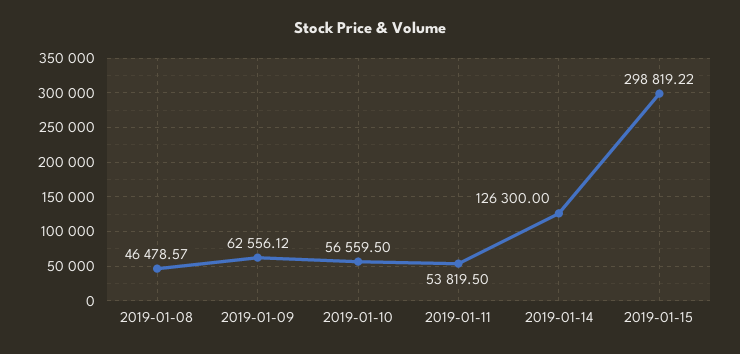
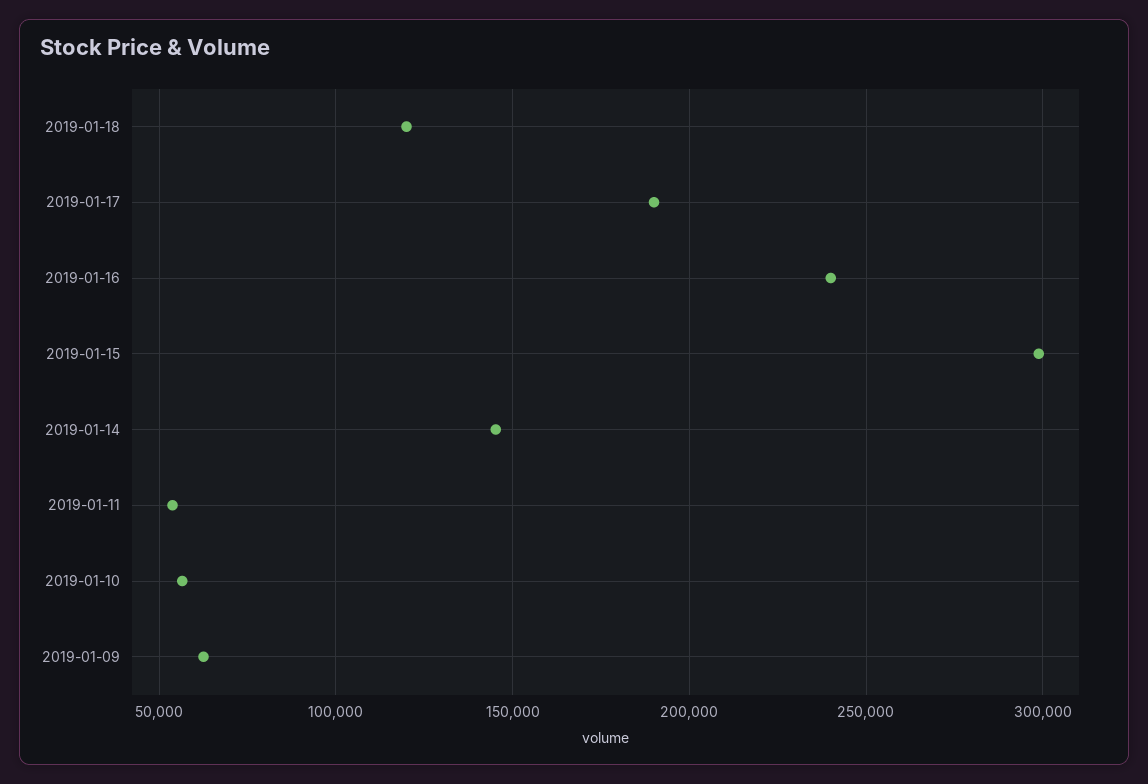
2019-01-08: 46478.57 -> none
2019-01-14: 126300 -> 145000
2019-01-18: none -> 120000
2019-01-17: none -> 190000
2019-01-16: none -> 240000

